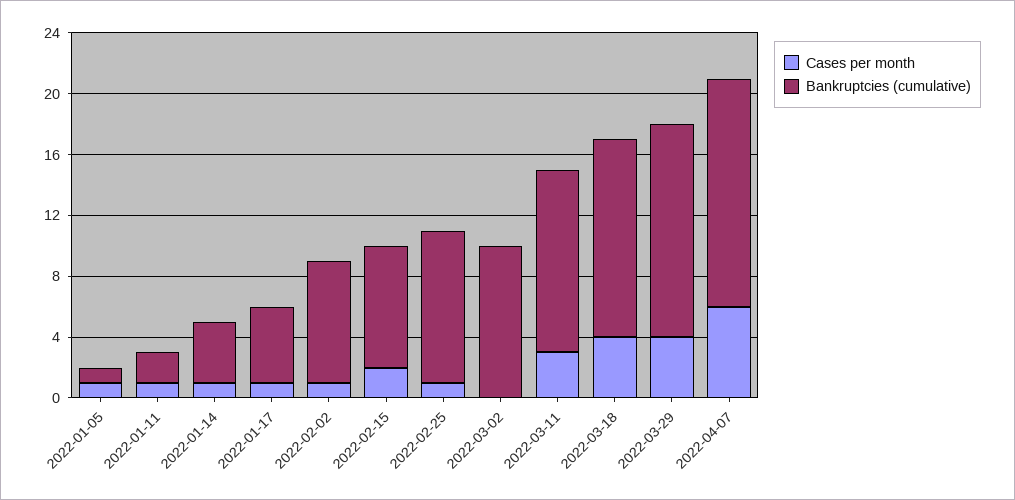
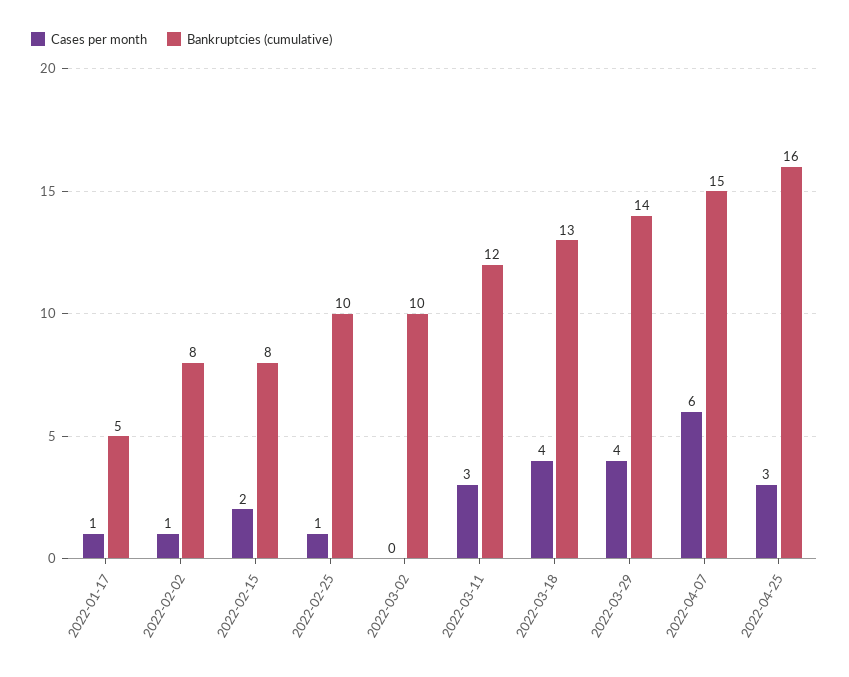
Cases per month, 2022-01-05: 1 -> none
Bankruptcies (cumulative), 2022-01-05: 1 -> none
Cases per month, 2022-01-11: 1 -> none
Bankruptcies (cumulative), 2022-01-11: 2 -> none
Cases per month, 2022-01-14: 1 -> none
Bankruptcies (cumulative), 2022-01-14: 4 -> none
Cases per month, 2022-04-25: none -> 3
Bankruptcies (cumulative), 2022-04-25: none -> 16

